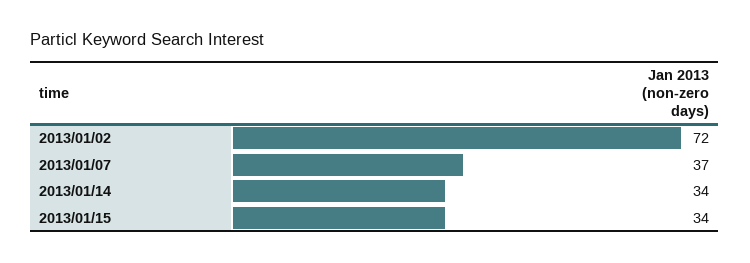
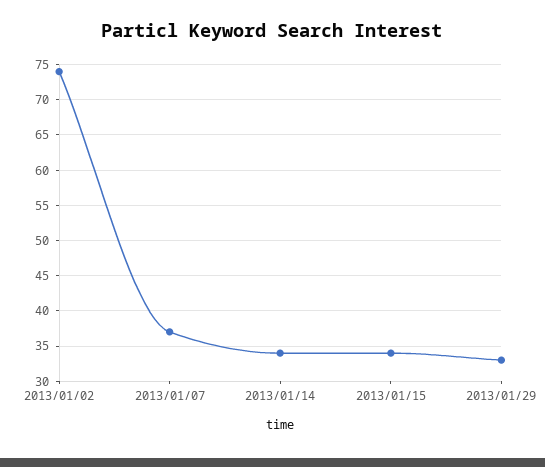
2013/01/02: 72 -> 74
2013/01/29: none -> 33

